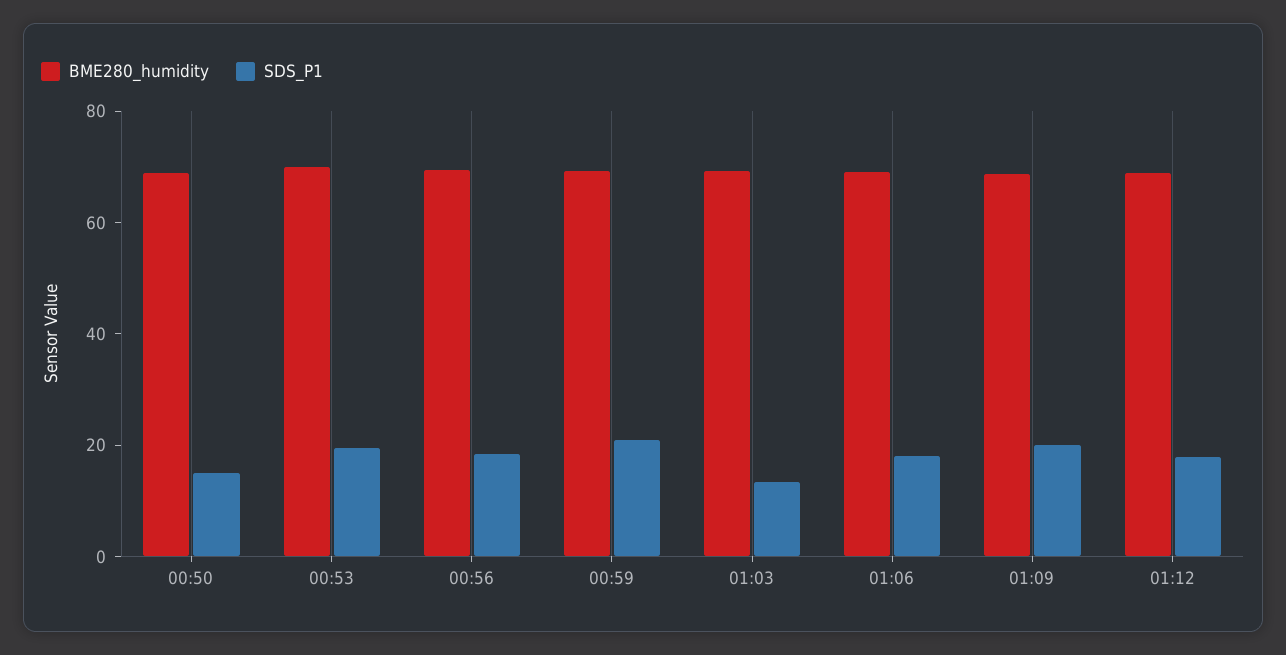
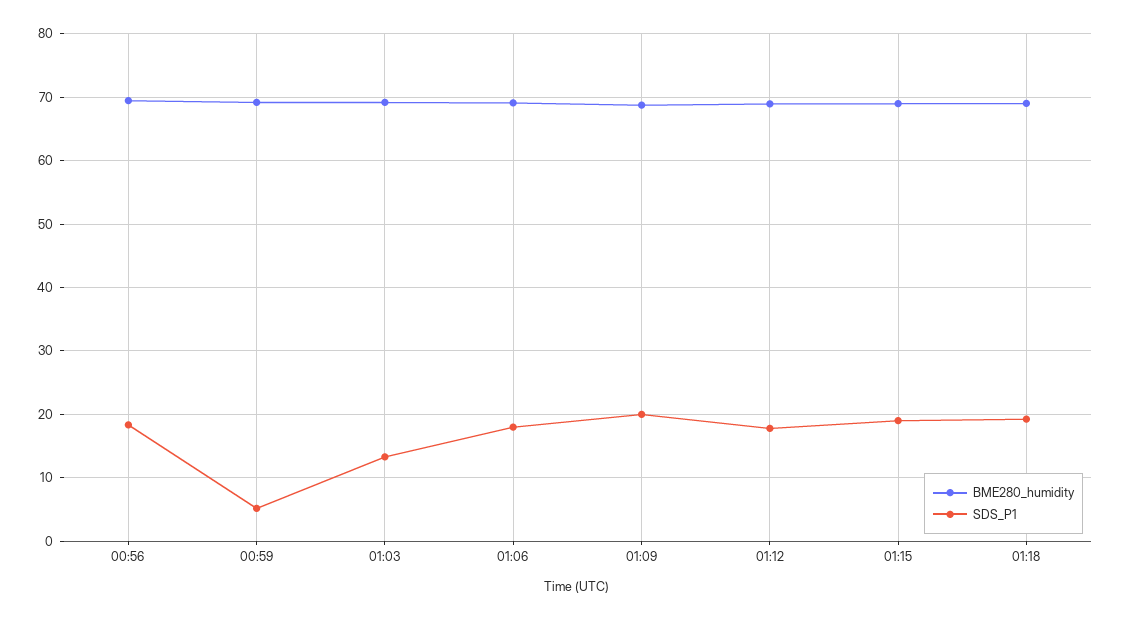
BME280_humidity, 00:50: 70 -> none
SDS_P1, 00:50: 15 -> none
BME280_humidity, 00:53: 70 -> none
SDS_P1, 00:53: 20 -> none
SDS_P1, 00:59: 20 -> 5
BME280_humidity, 01:15: none -> 69
SDS_P1, 01:15: none -> 19
BME280_humidity, 01:18: none -> 69
SDS_P1, 01:18: none -> 19

